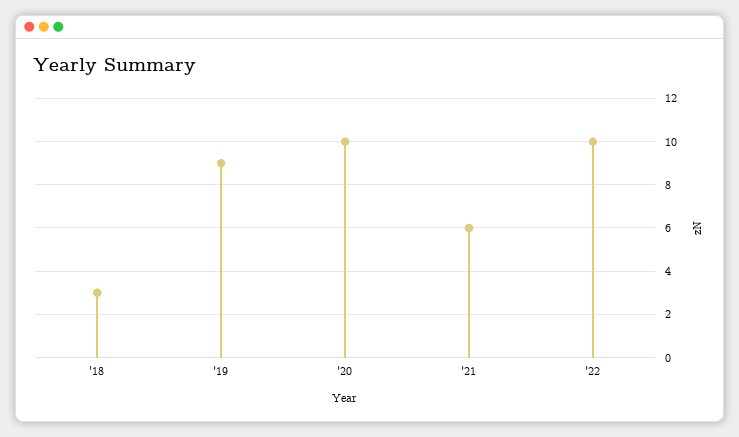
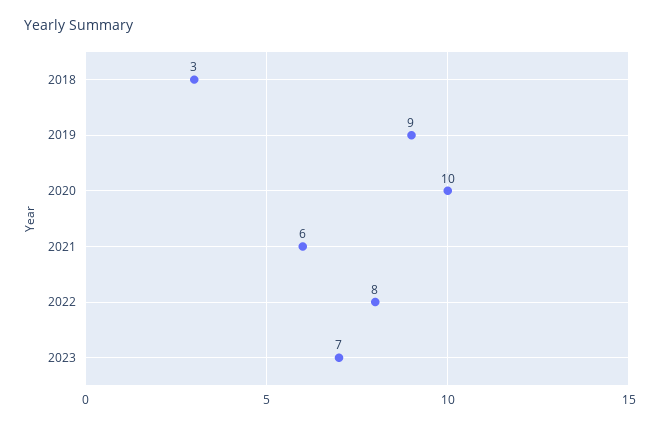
'22: 10 -> 8
2023: none -> 7

